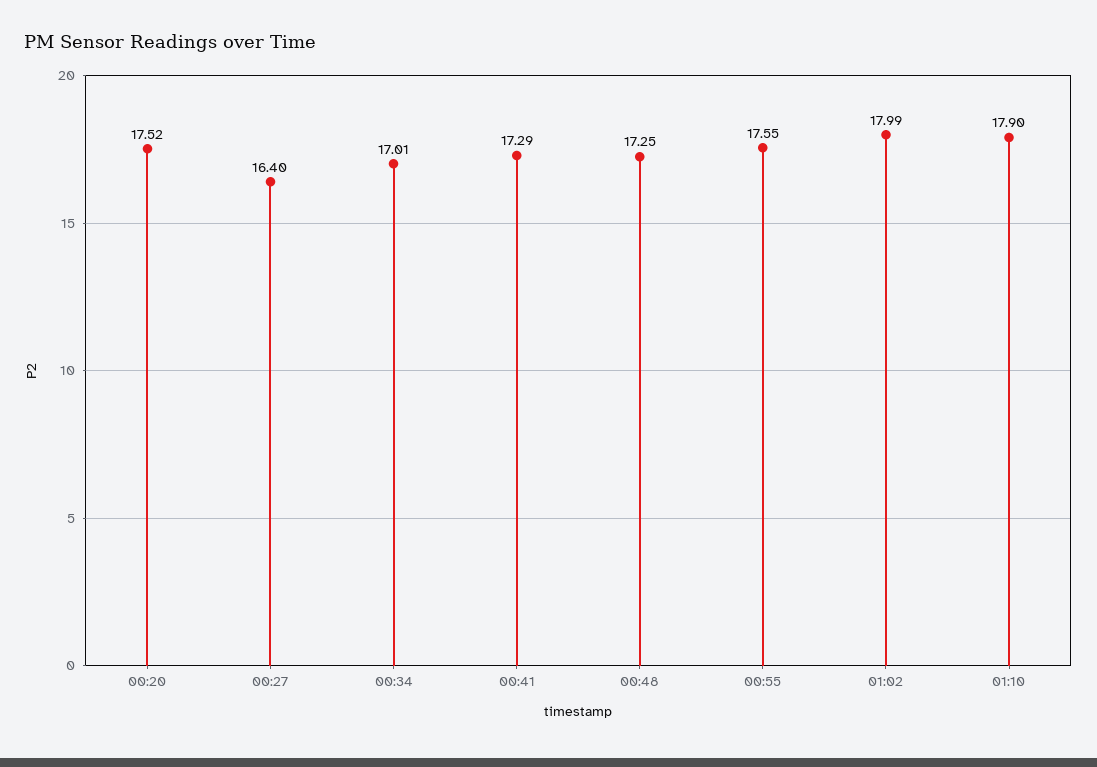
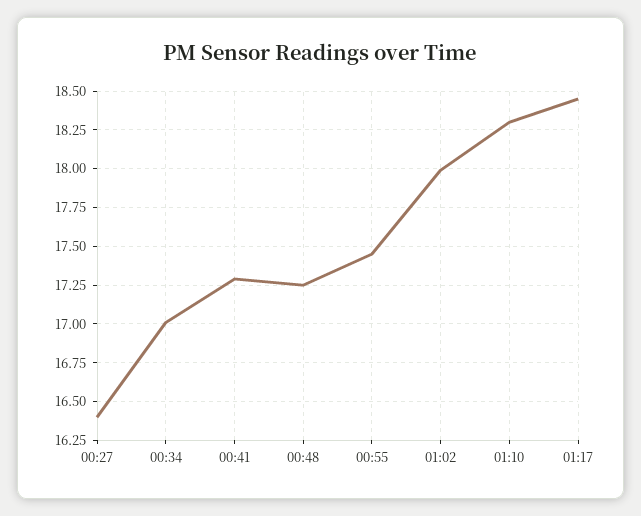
00:20: 17.52 -> none
00:55: 17.55 -> 17.45
01:10: 17.9 -> 18.3
01:17: none -> 18.45

